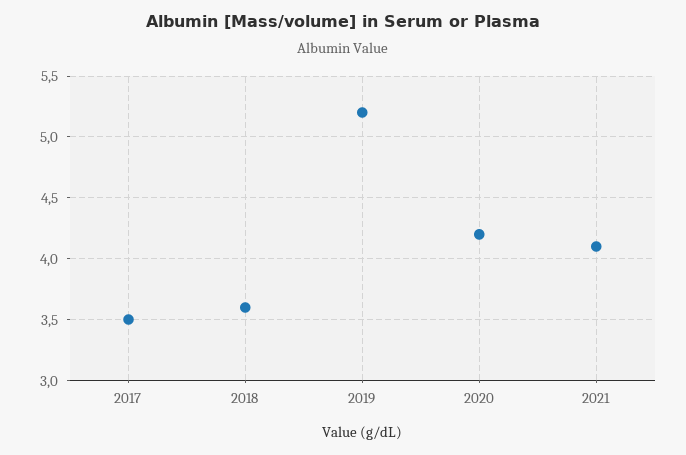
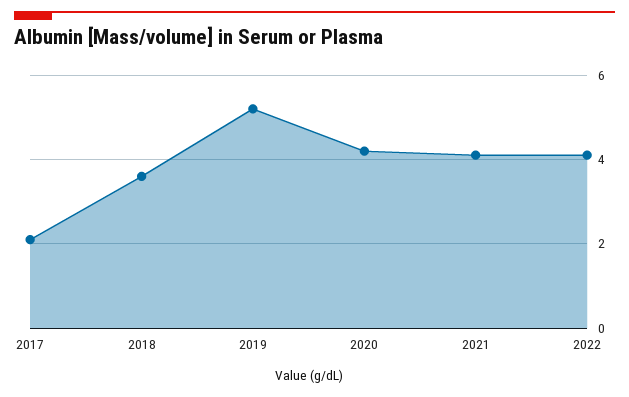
2017: 3.5 -> 2
2022: none -> 4

